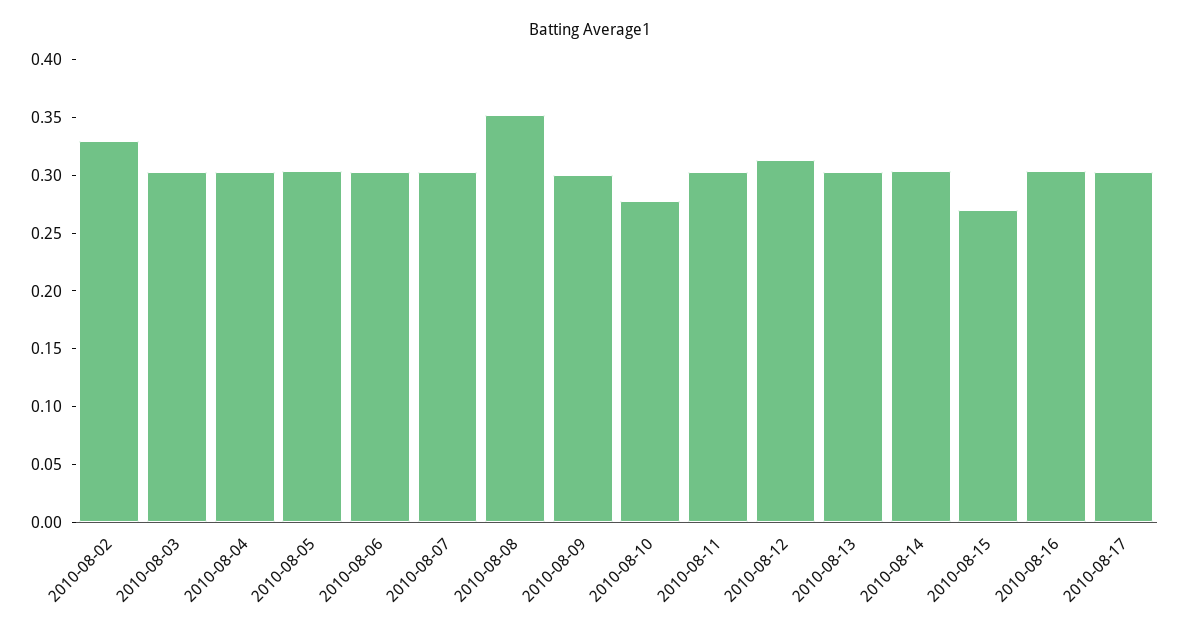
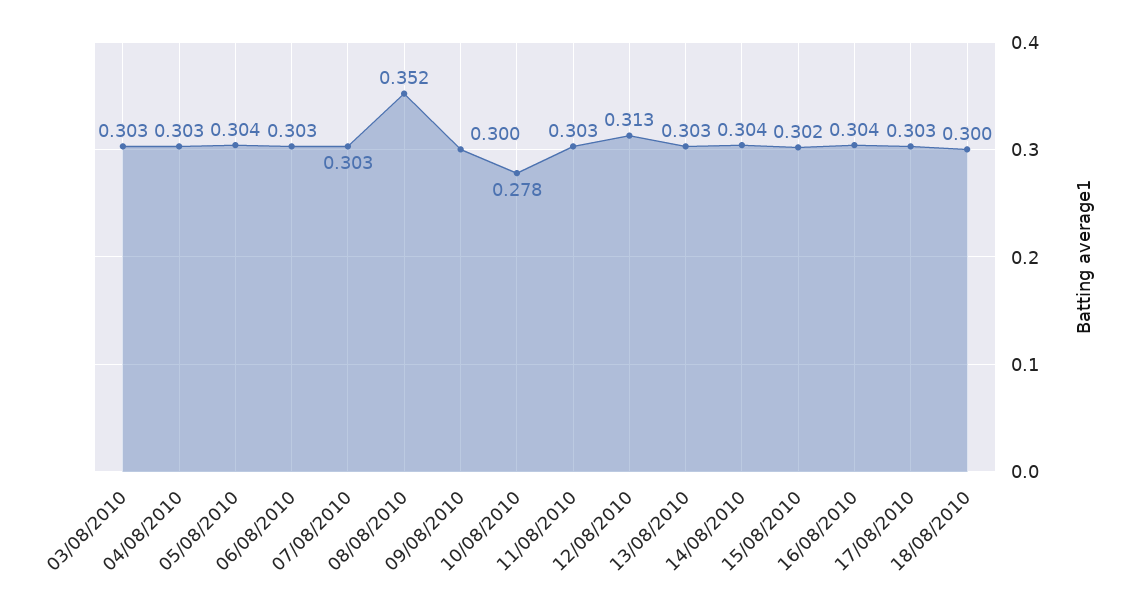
2010-08-02: 0.33 -> none
2010-08-15: 0.27 -> 0.302
18/08/2010: none -> 0.3

